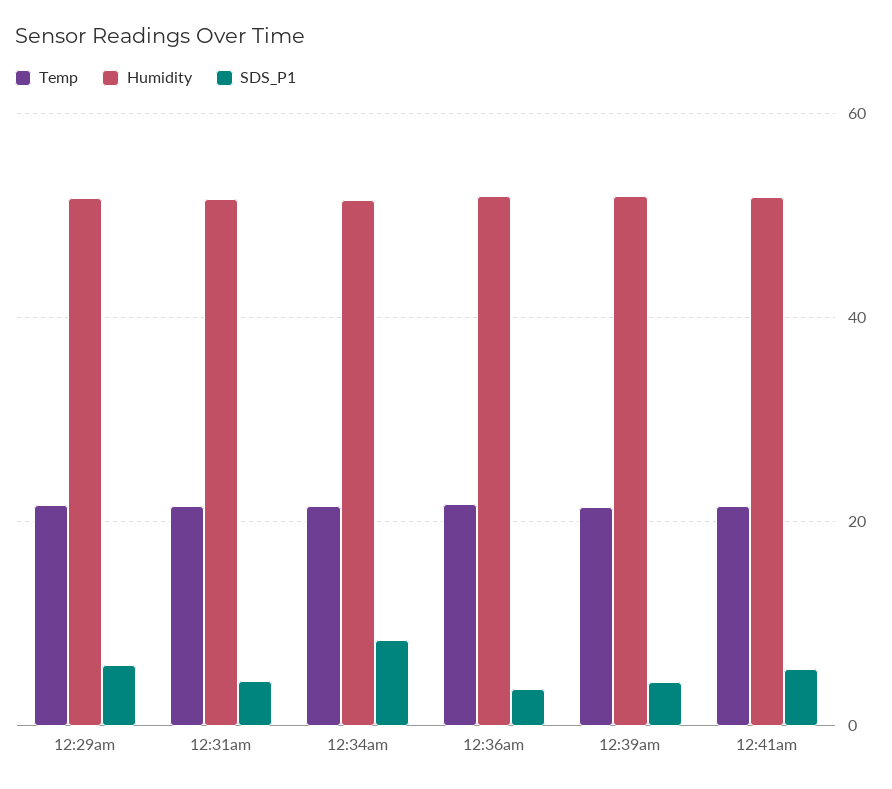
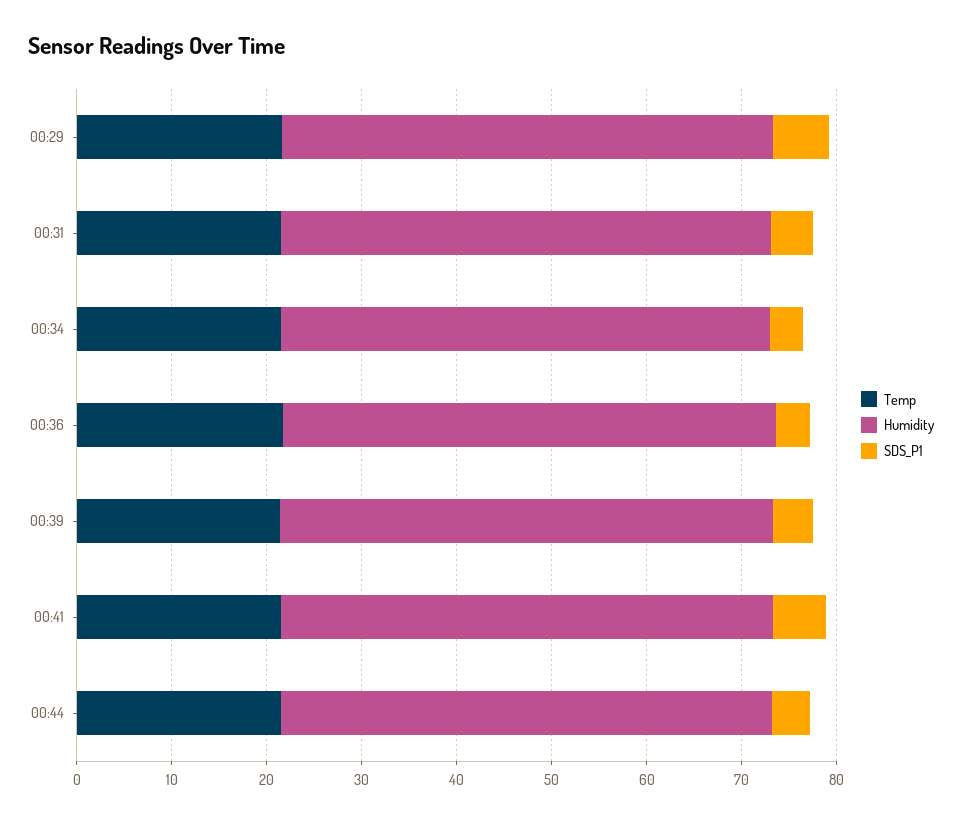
SDS_P1, 12:34am: 8 -> 4
Temp, 00:44: none -> 22
Humidity, 00:44: none -> 52
SDS_P1, 00:44: none -> 4

